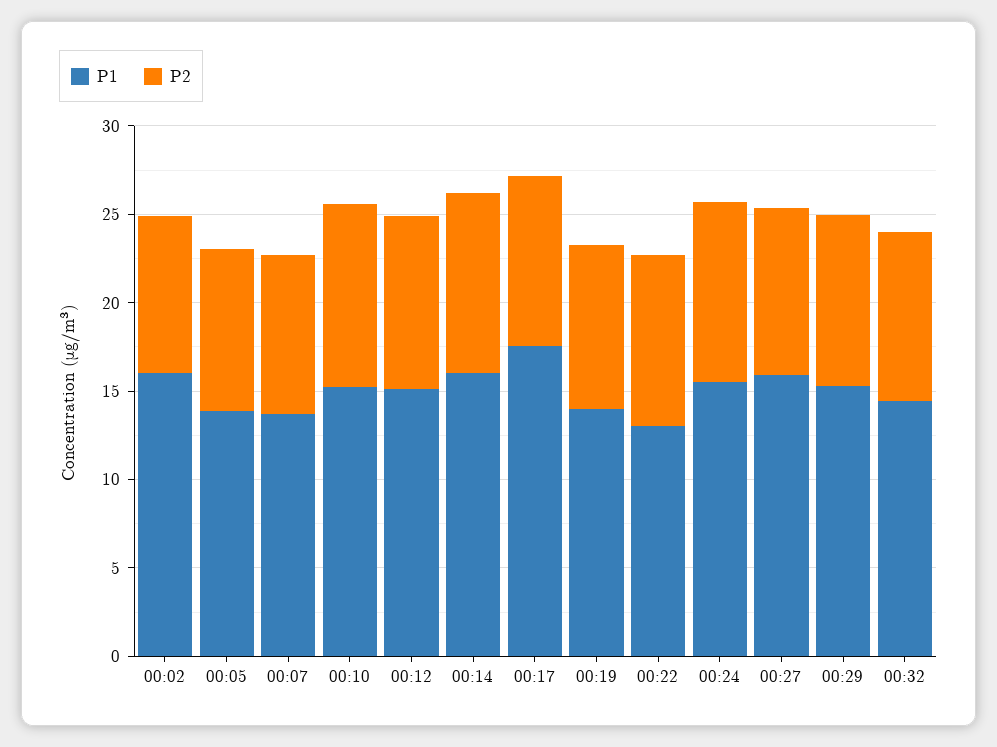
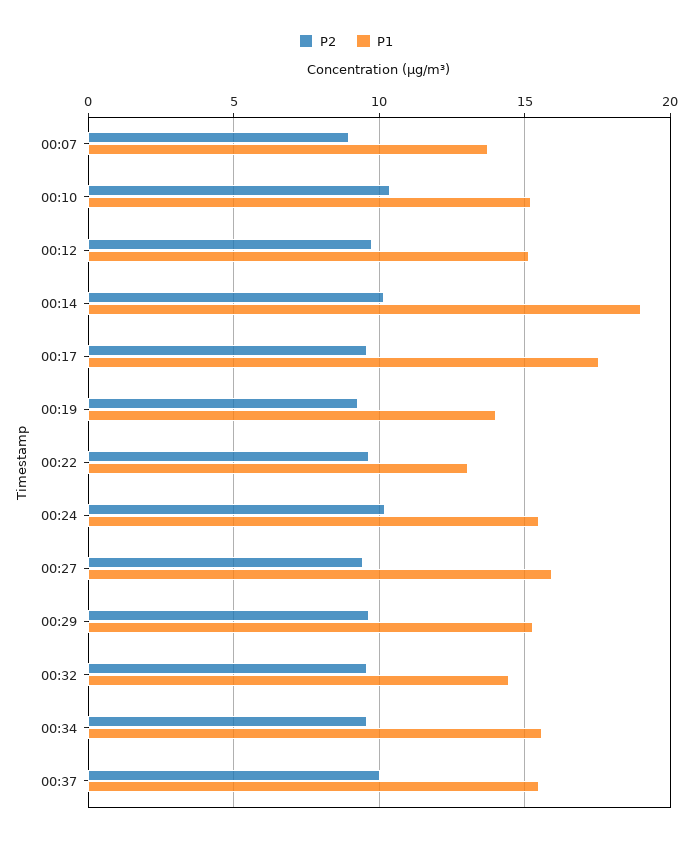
P1, 00:02: 16 -> none
P2, 00:02: 9 -> none
P1, 00:05: 14 -> none
P2, 00:05: 9 -> none
P1, 00:14: 16 -> 19
P2, 00:34: none -> 9.5
P1, 00:34: none -> 15.5
P2, 00:37: none -> 10
P1, 00:37: none -> 15.5

